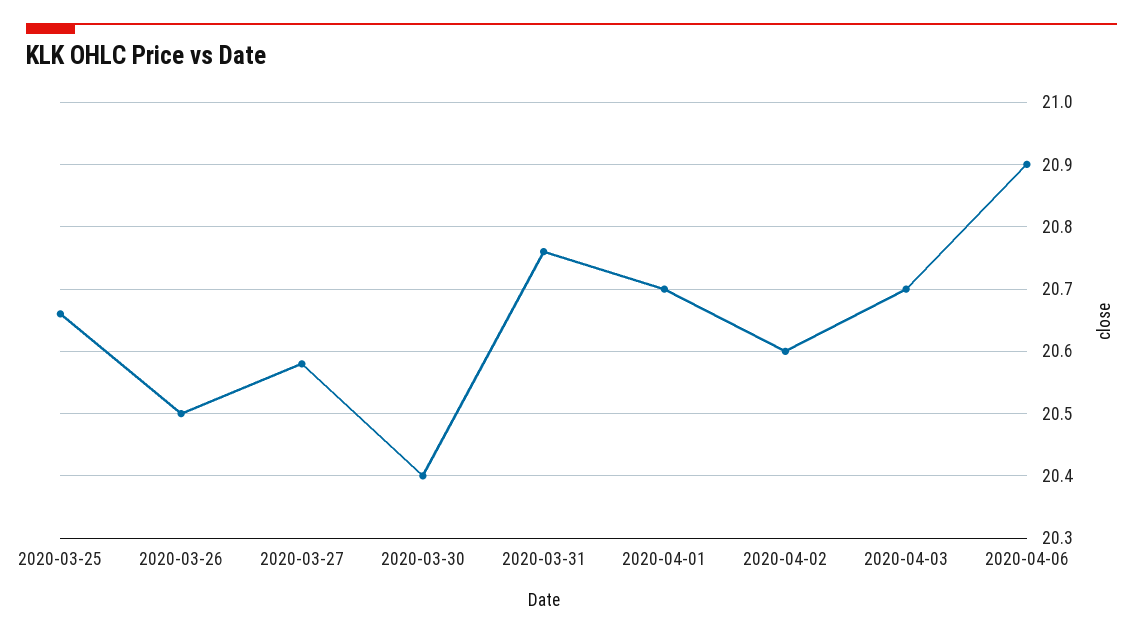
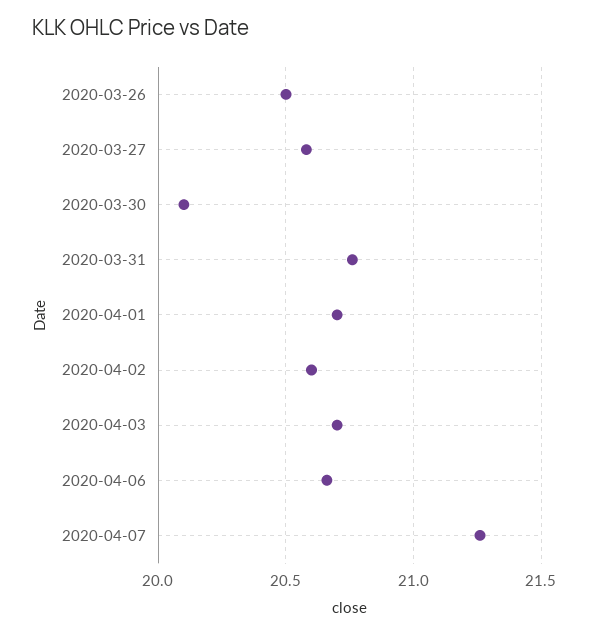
2020-03-25: 20.66 -> none
2020-03-30: 20.4 -> 20.1
2020-04-06: 20.9 -> 20.65
2020-04-07: none -> 21.25

